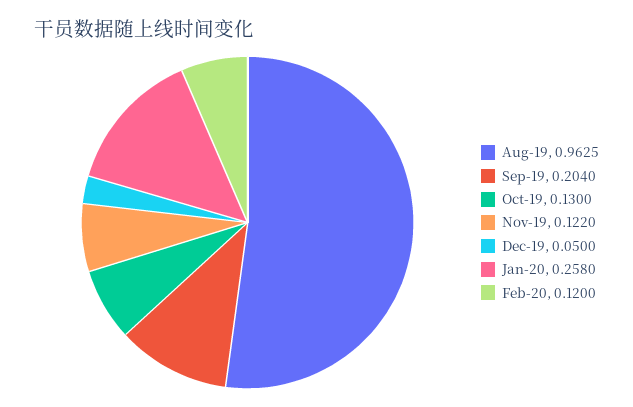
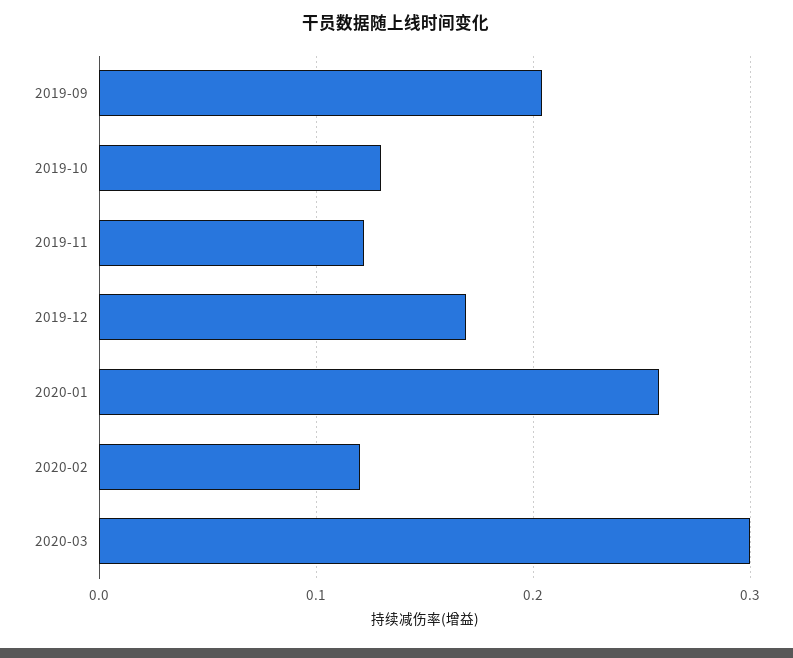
Aug-19: 0.9625 -> none
Dec-19: 0.05 -> 0.17
2020-03: none -> 0.3

